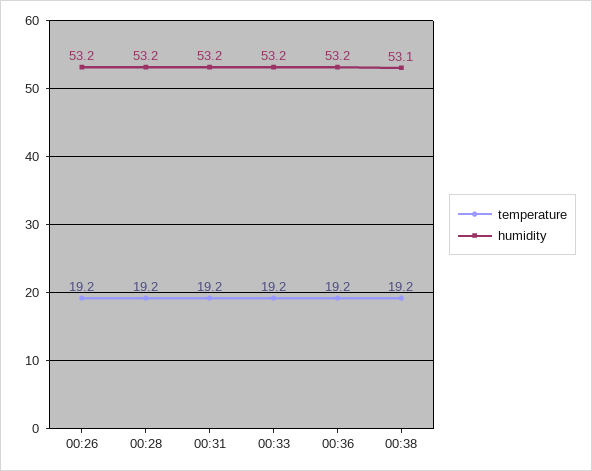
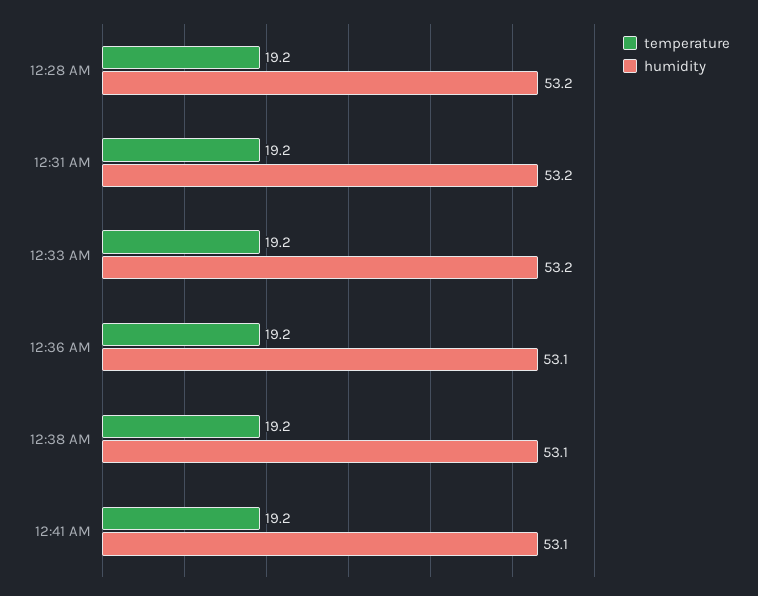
temperature, 00:26: 19.2 -> none
humidity, 00:26: 53.2 -> none
humidity, 00:36: 53.2 -> 53.1
temperature, 12:41 AM: none -> 19.2
humidity, 12:41 AM: none -> 53.1

